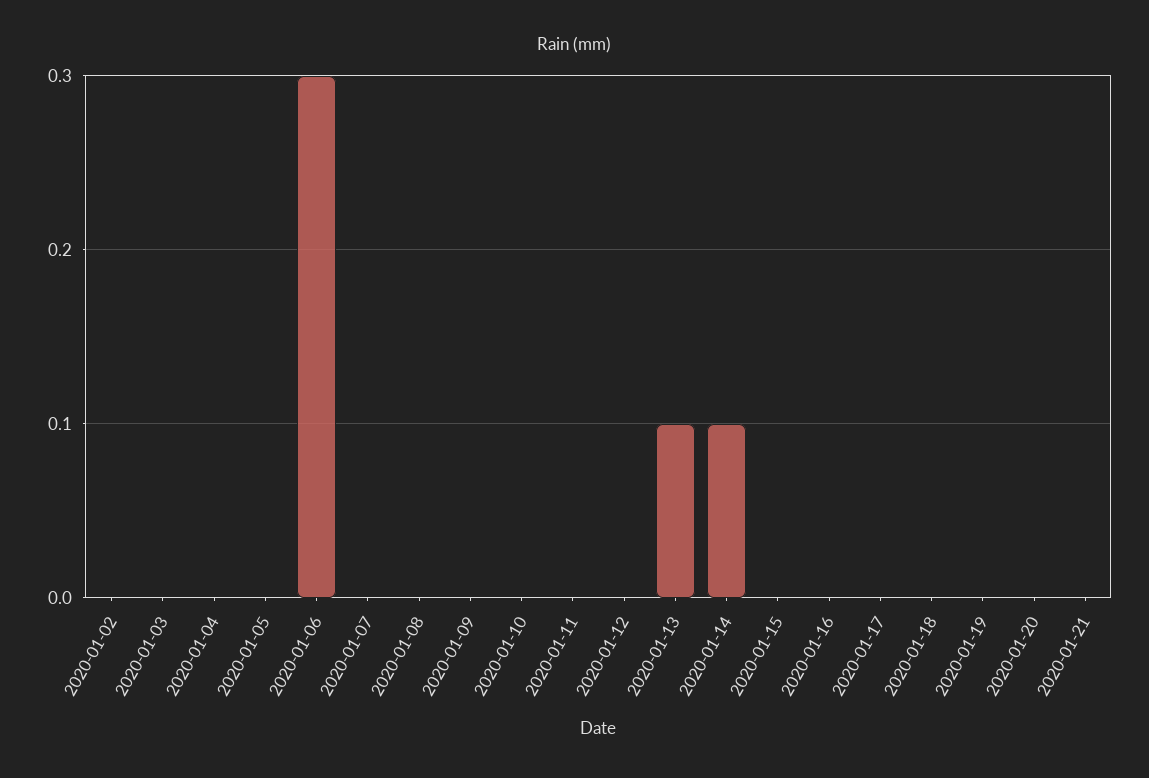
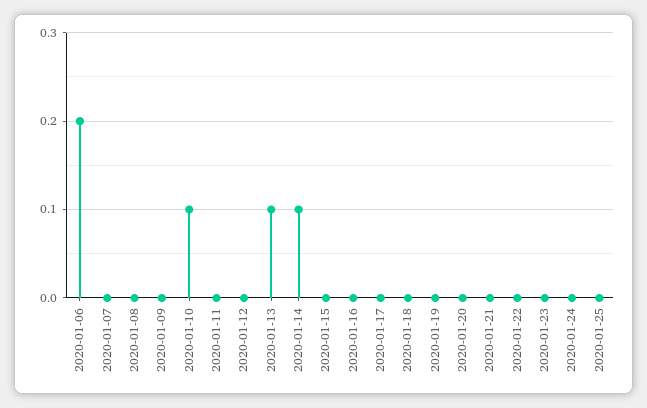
2020-01-02: 0 -> none
2020-01-03: 0 -> none
2020-01-04: 0 -> none
2020-01-05: 0 -> none
2020-01-06: 0.3 -> 0.2
2020-01-10: 0 -> 0.1
2020-01-22: none -> 0
2020-01-23: none -> 0
2020-01-24: none -> 0
2020-01-25: none -> 0

